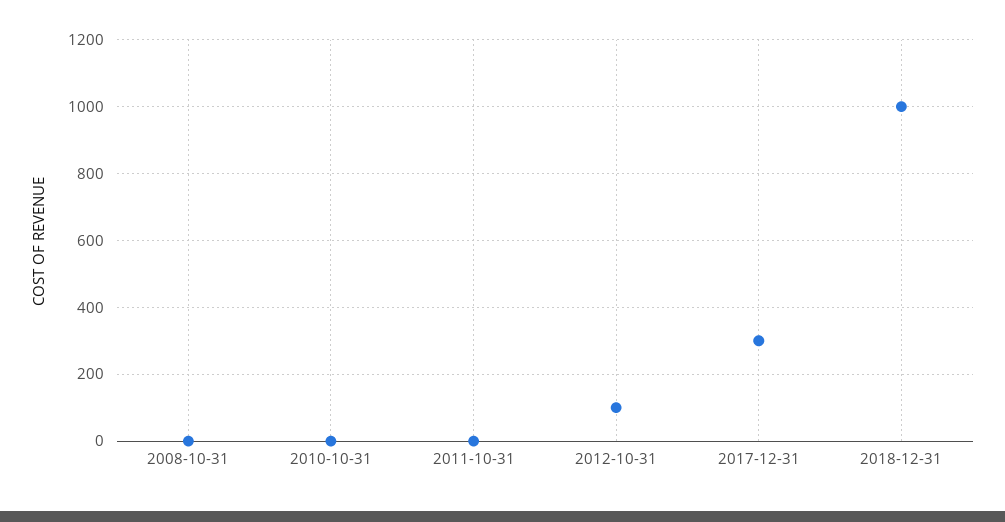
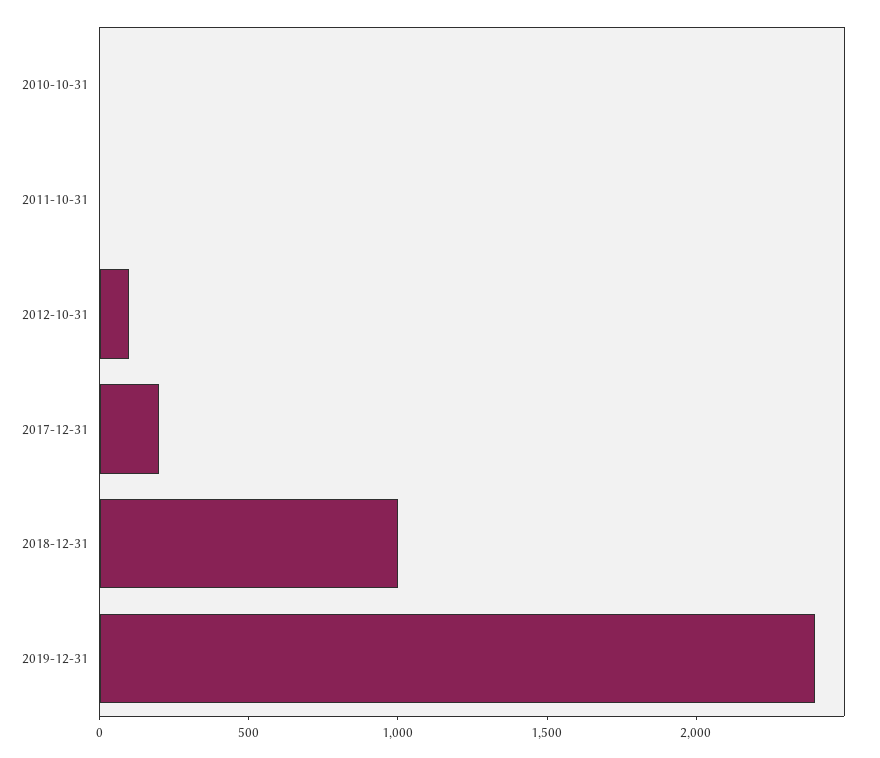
2008-10-31: 0 -> none
2017-12-31: 300 -> 200
2019-12-31: none -> 2400

